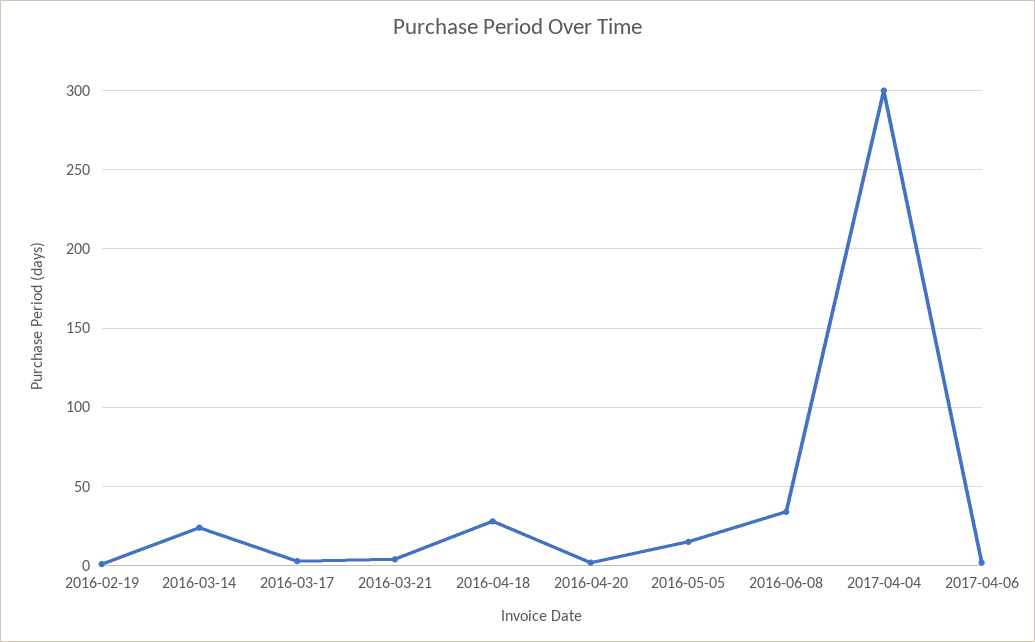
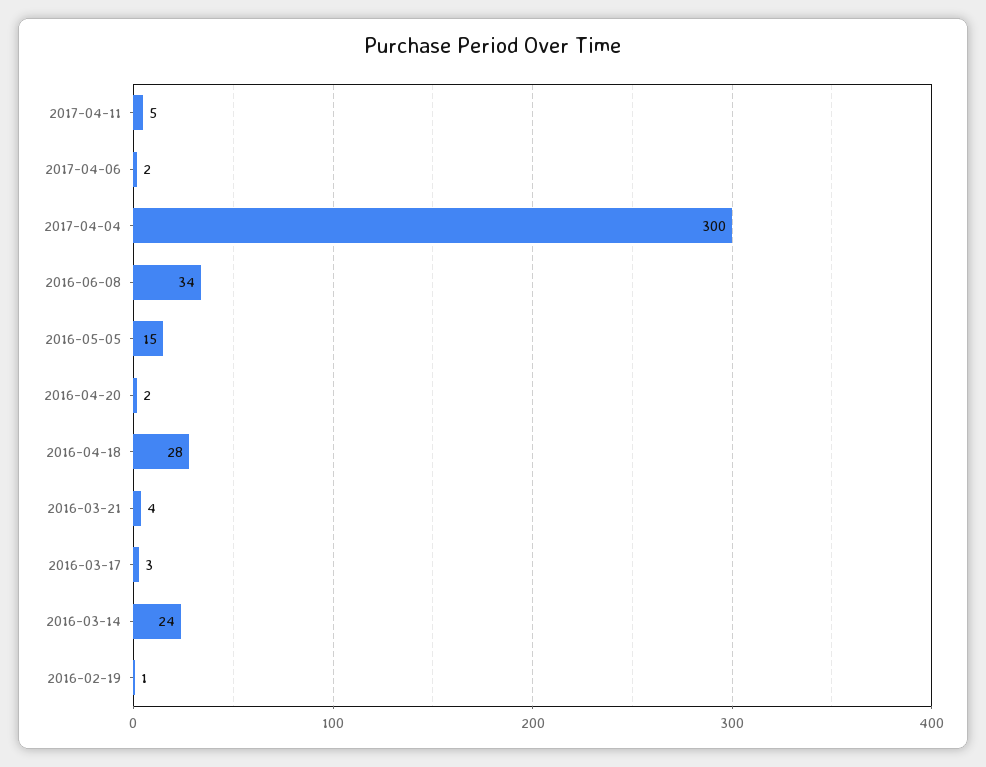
2017-04-11: none -> 5

